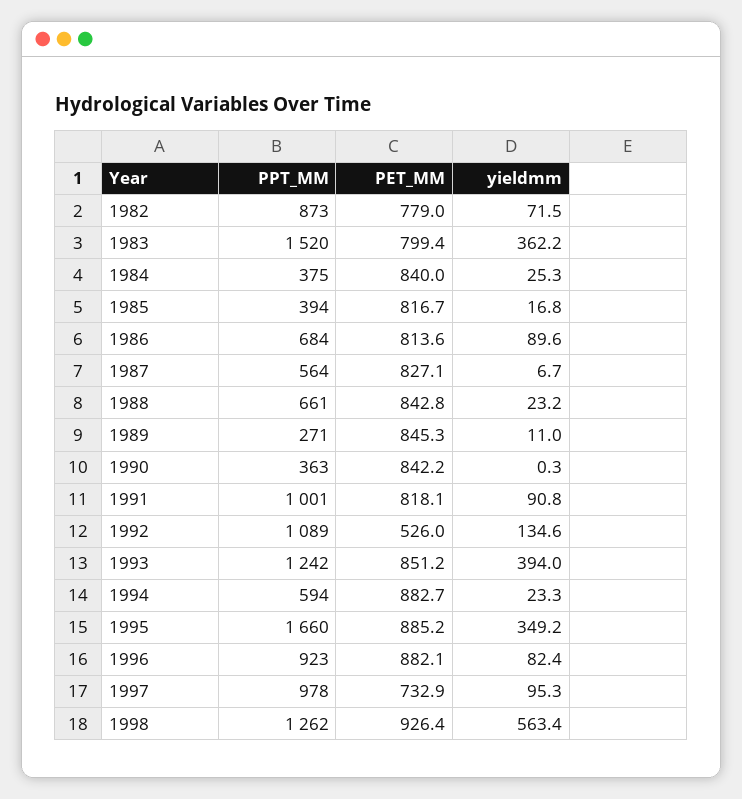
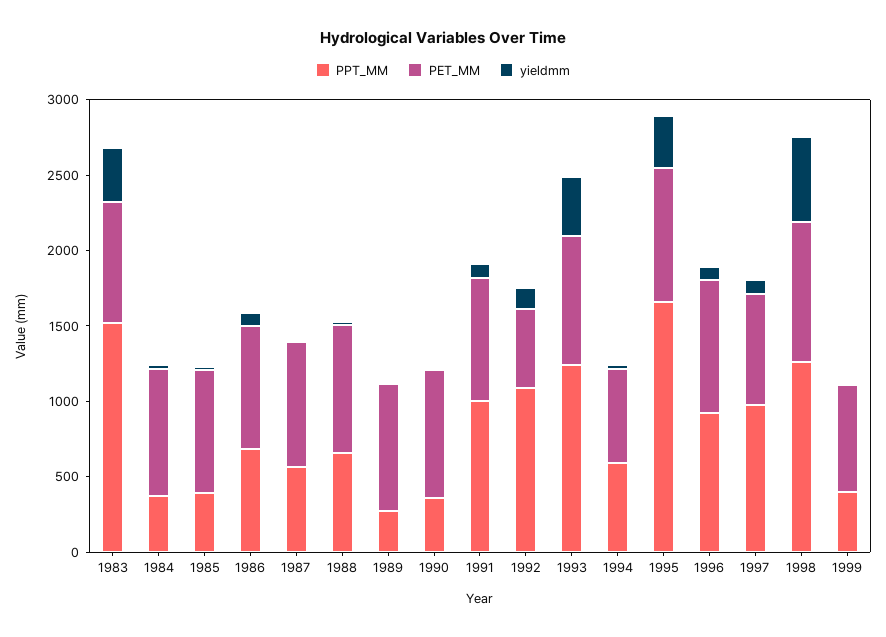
PPT_MM, 1982: 873 -> none
PET_MM, 1982: 779 -> none
yieldmm, 1982: 71.5 -> none
PET_MM, 1994: 882.7 -> 600
PPT_MM, 1999: none -> 400
PET_MM, 1999: none -> 700
yieldmm, 1999: none -> 0

